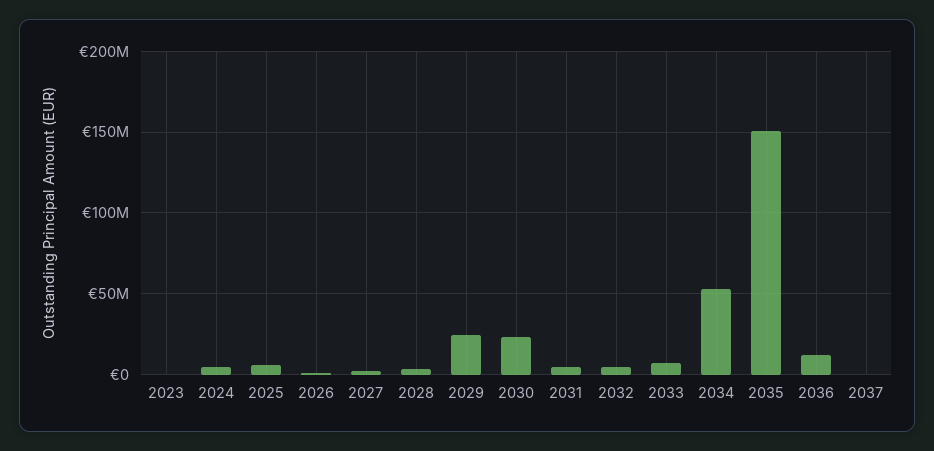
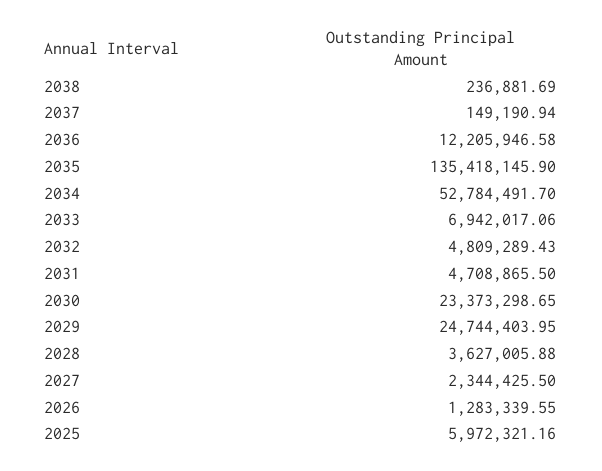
2023: 0 -> none
2024: 5000000 -> none
2035: 150000000 -> 135418145.9
2038: none -> 236881.69

